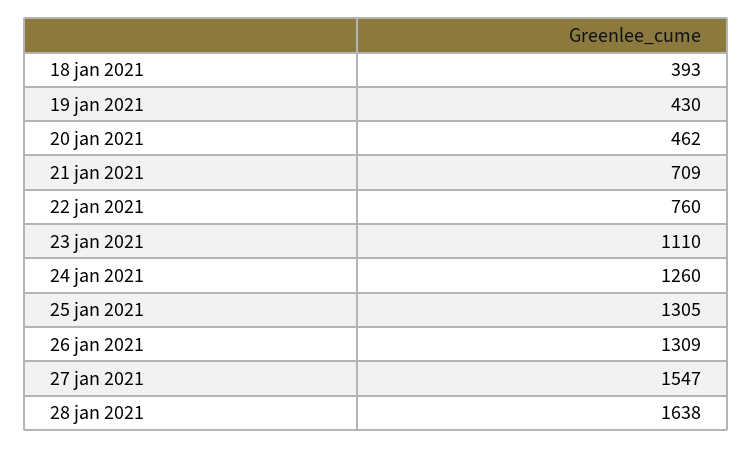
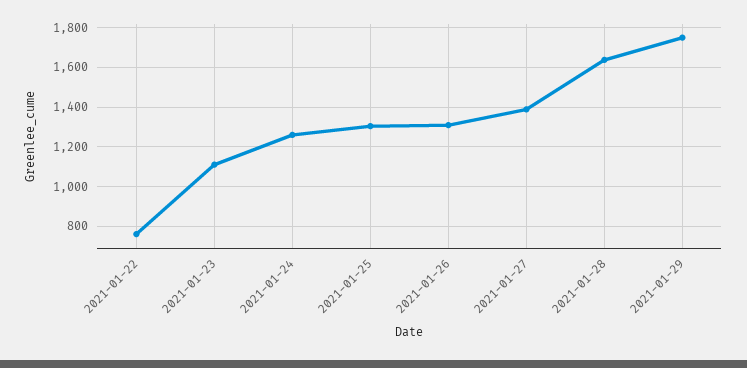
18 jan 2021: 393 -> none
19 jan 2021: 430 -> none
20 jan 2021: 462 -> none
21 jan 2021: 709 -> none
27 jan 2021: 1547 -> 1400
2021-01-29: none -> 1750

